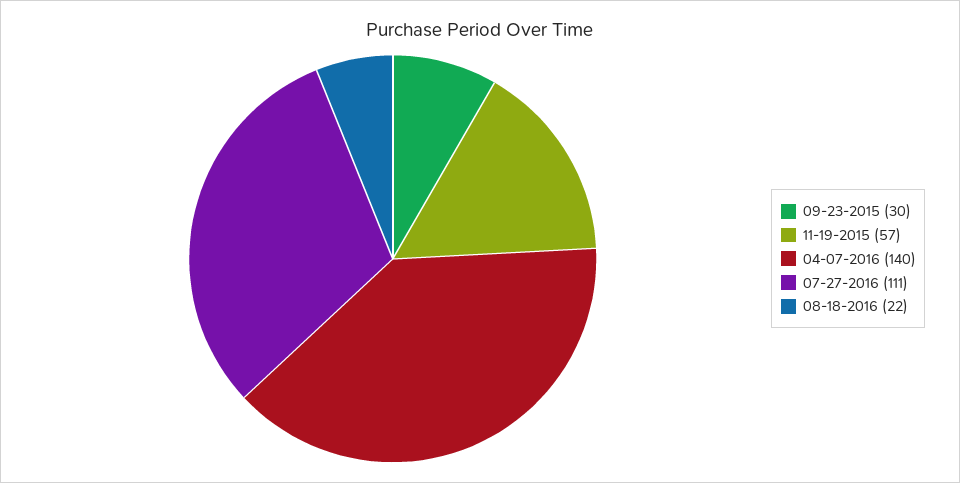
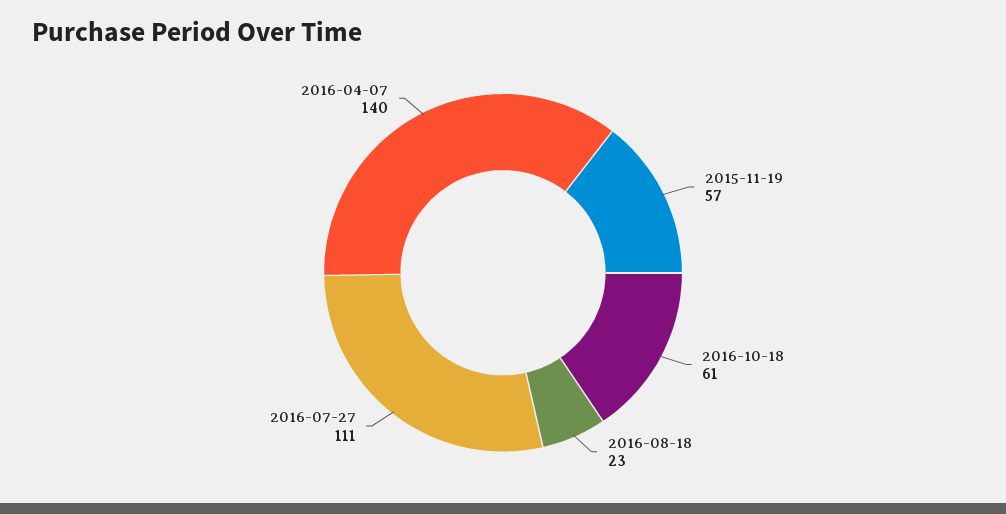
09-23-2015: 30 -> none
08-18-2016: 22 -> 23
2016-10-18: none -> 61

